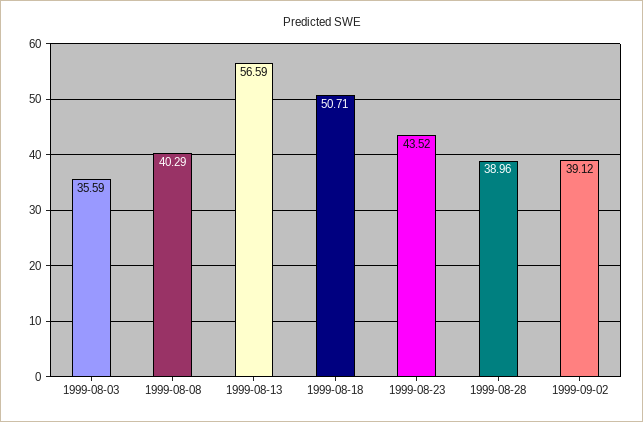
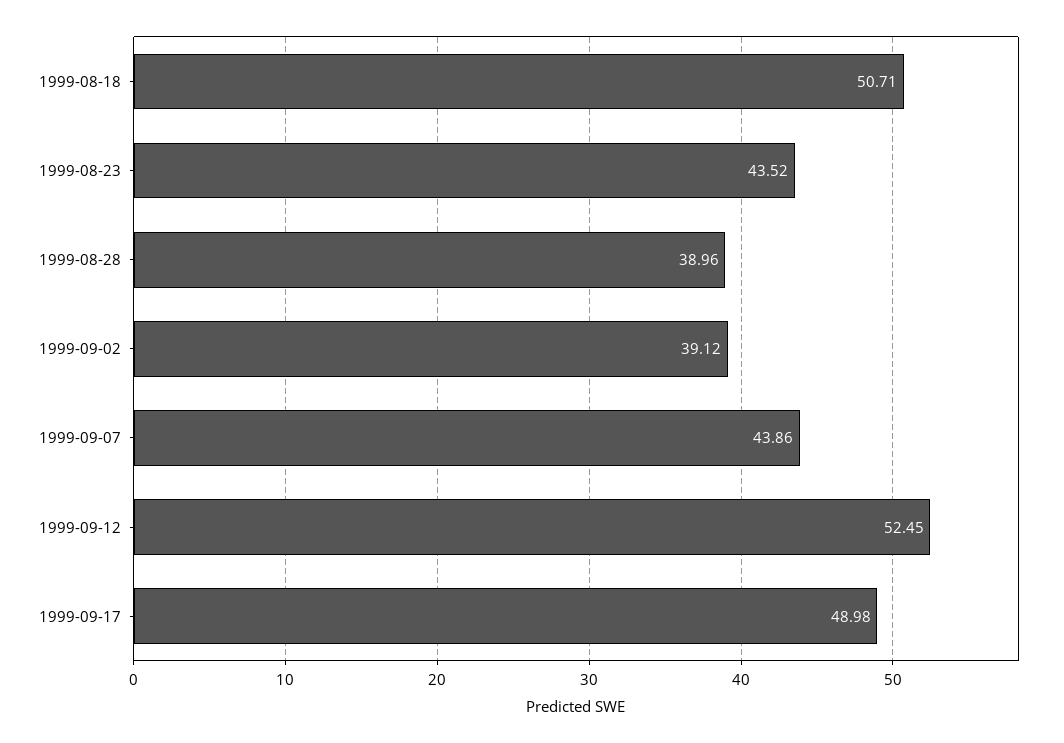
1999-08-03: 35.59 -> none
1999-08-08: 40.29 -> none
1999-08-13: 56.59 -> none
1999-09-07: none -> 43.86
1999-09-12: none -> 52.45
1999-09-17: none -> 48.98

